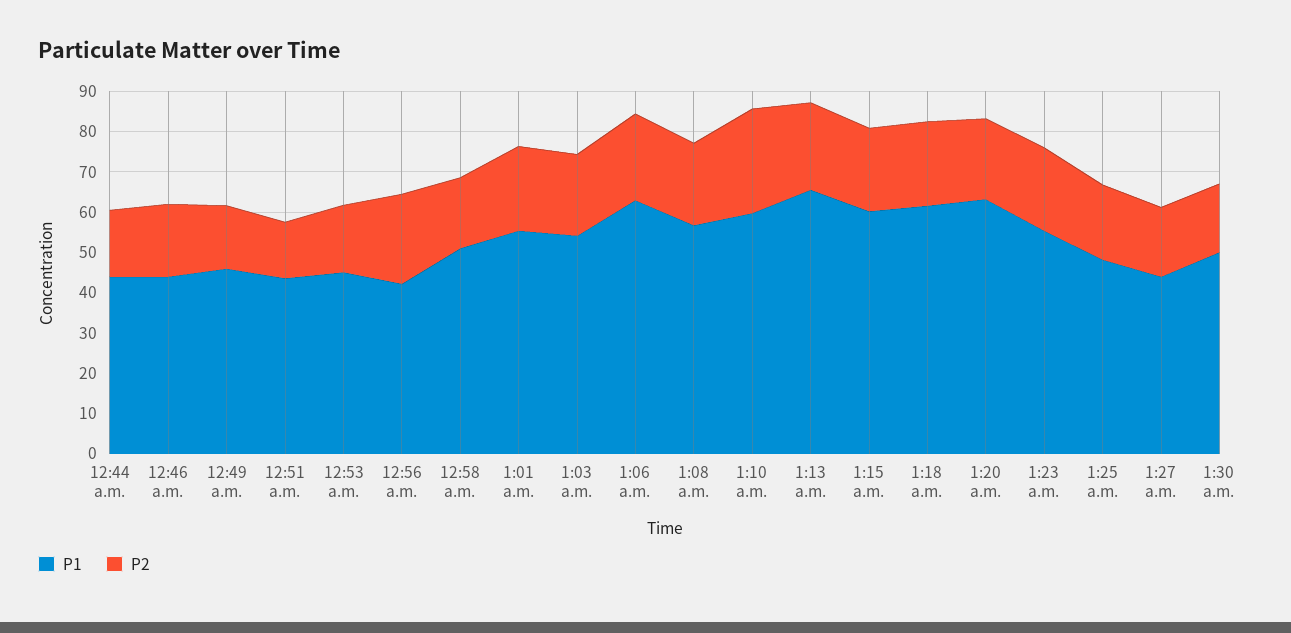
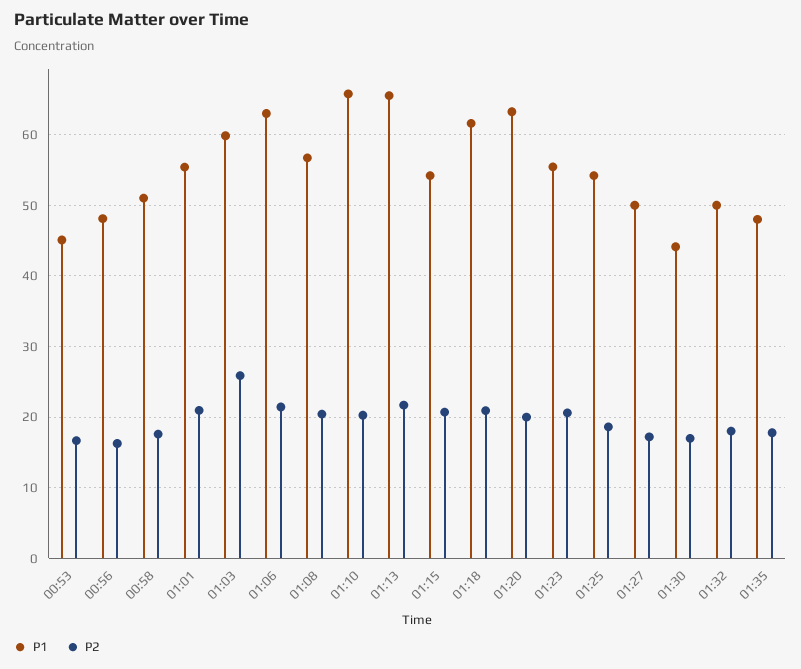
P1, 12:44 a.m.: 44 -> none
P2, 12:44 a.m.: 16 -> none
P1, 12:46 a.m.: 44 -> none
P2, 12:46 a.m.: 18 -> none
P1, 12:49 a.m.: 46 -> none
P2, 12:49 a.m.: 16 -> none
P1, 12:51 a.m.: 44 -> none
P2, 12:51 a.m.: 14 -> none
P1, 12:56 a.m.: 42 -> 48
P2, 12:56 a.m.: 22 -> 16
P1, 1:03 a.m.: 54 -> 60
P2, 1:03 a.m.: 20 -> 26
P1, 1:10 a.m.: 60 -> 66
P2, 1:10 a.m.: 26 -> 20
P1, 1:15 a.m.: 60 -> 54
P1, 1:25 a.m.: 48 -> 54
P1, 1:27 a.m.: 44 -> 50
P1, 1:30 a.m.: 50 -> 44
P1, 01:32: none -> 50
P2, 01:32: none -> 18
P1, 01:35: none -> 48
P2, 01:35: none -> 18

